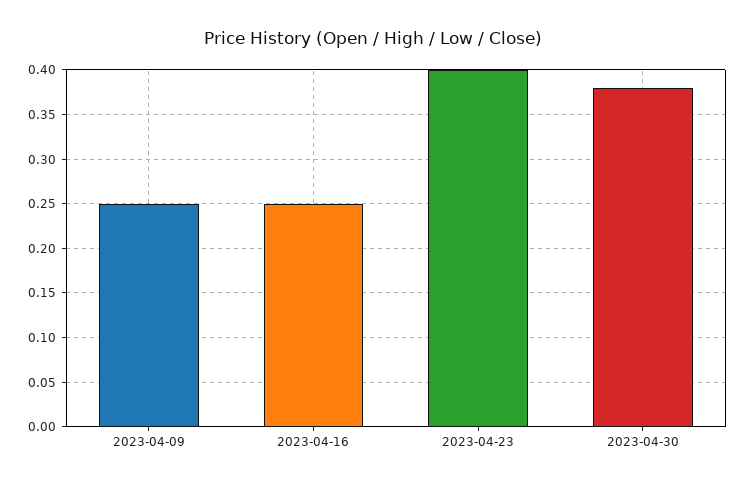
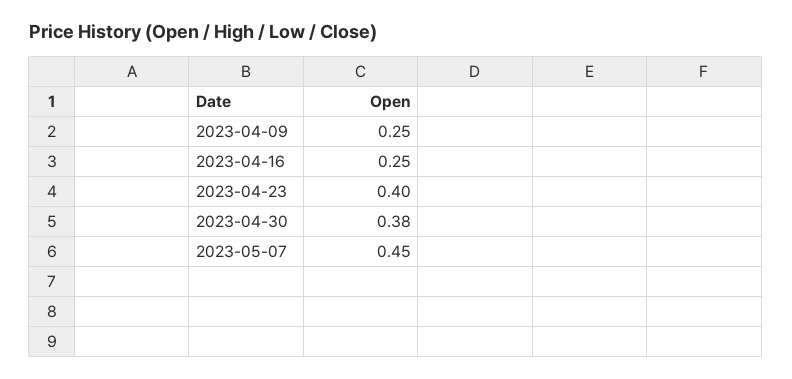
2023-05-07: none -> 0.45

